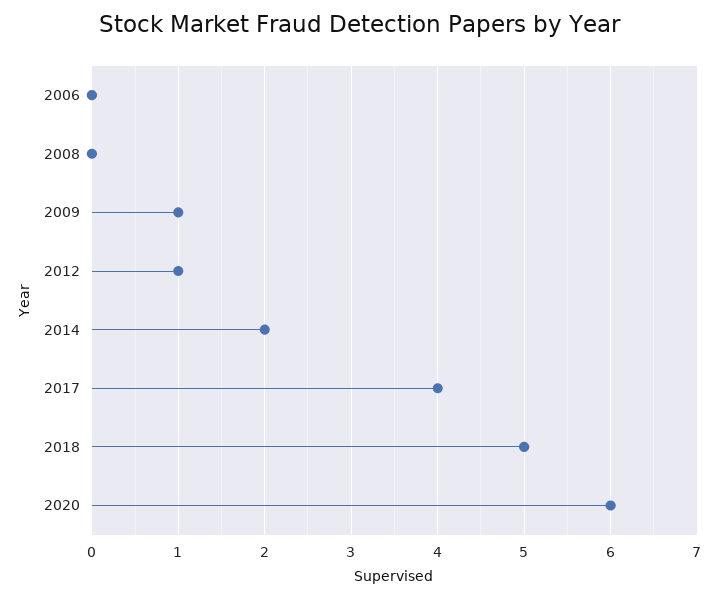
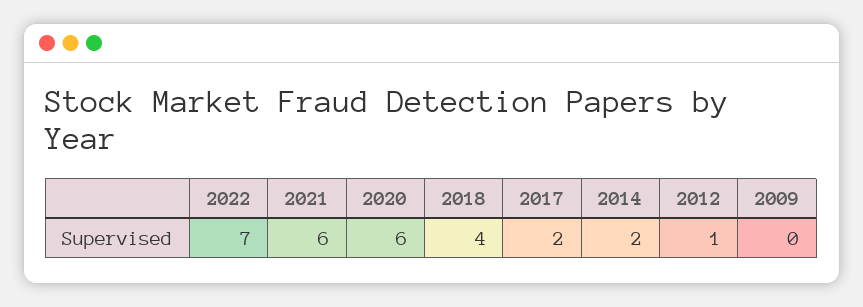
2006: 0 -> none
2008: 0 -> none
2009: 1 -> 0
2017: 4 -> 2
2018: 5 -> 4
2022: none -> 7
2021: none -> 6

